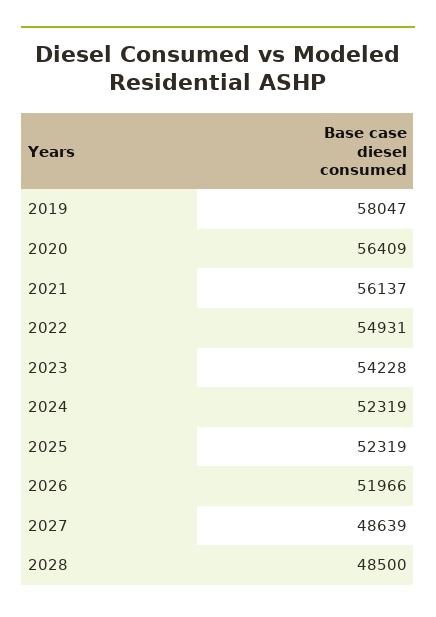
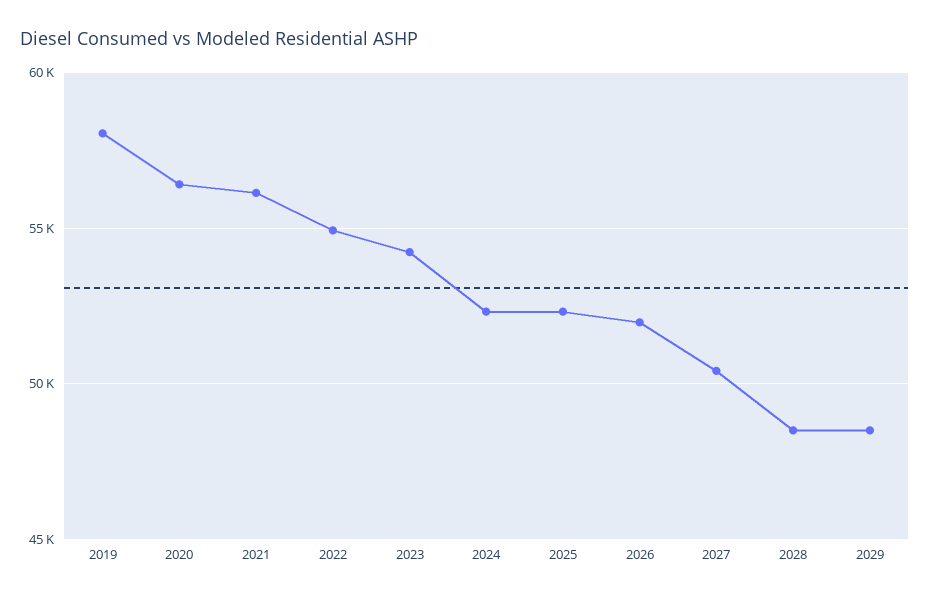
2027: 48639 -> 50500
2029: none -> 48500

